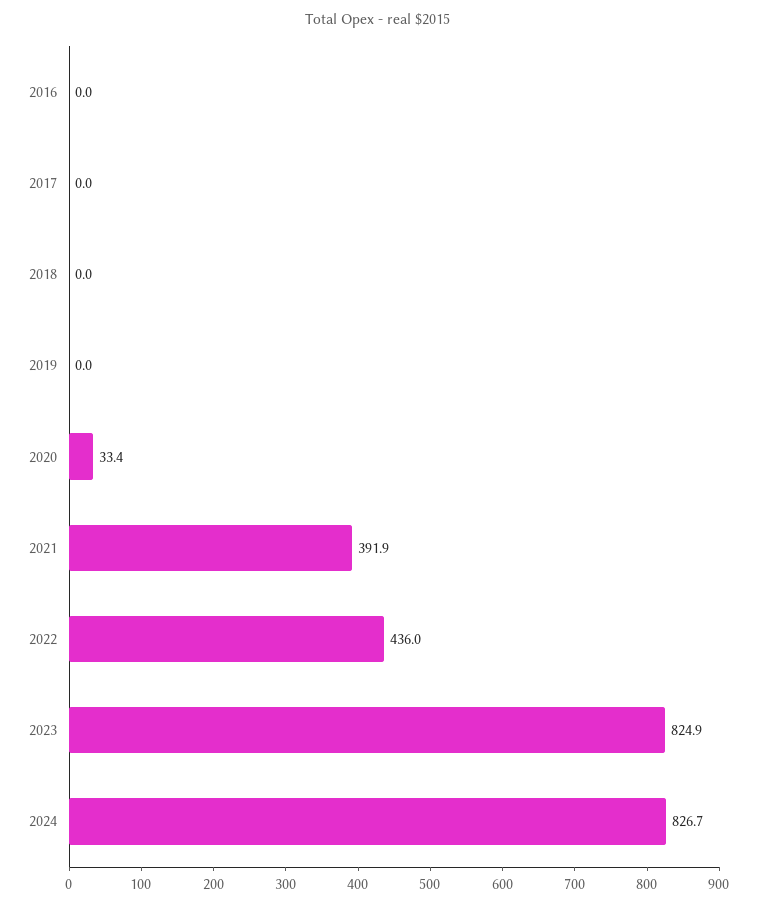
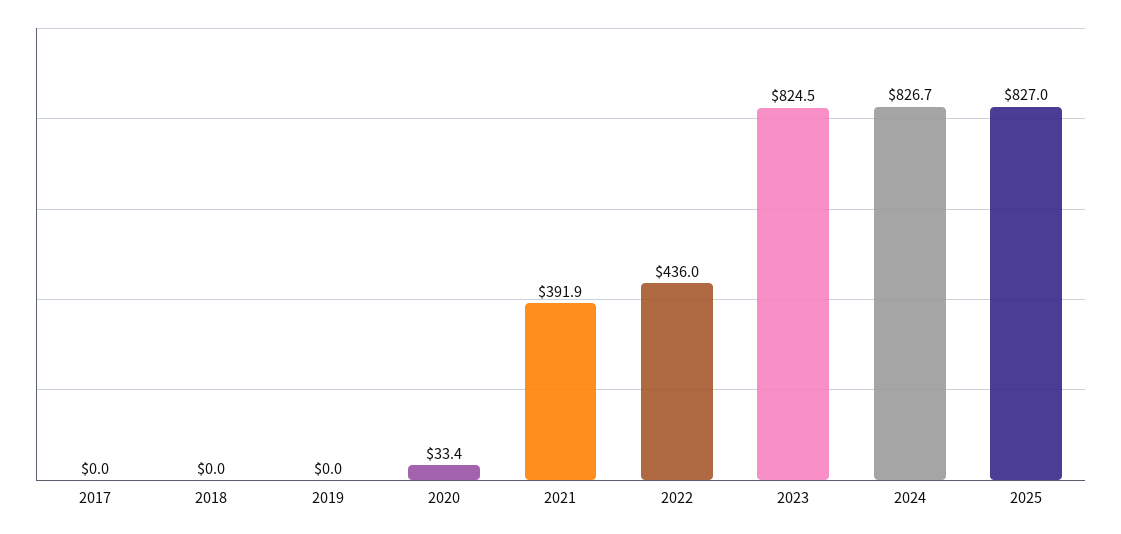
2016: 0 -> none
2023: 824.9 -> 824.5
2025: none -> 827

